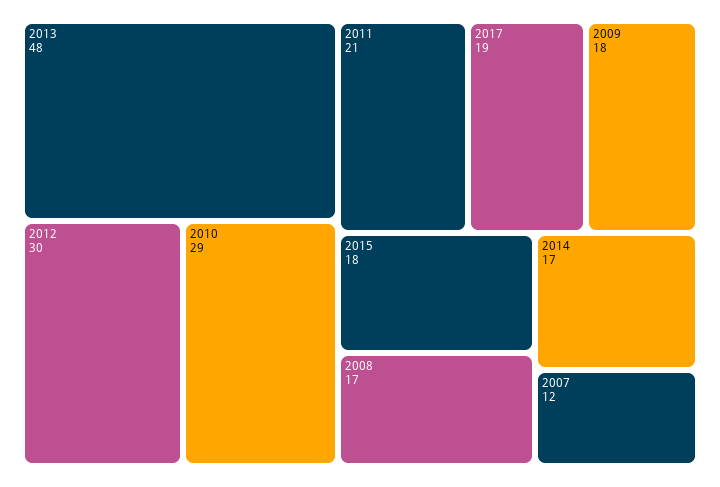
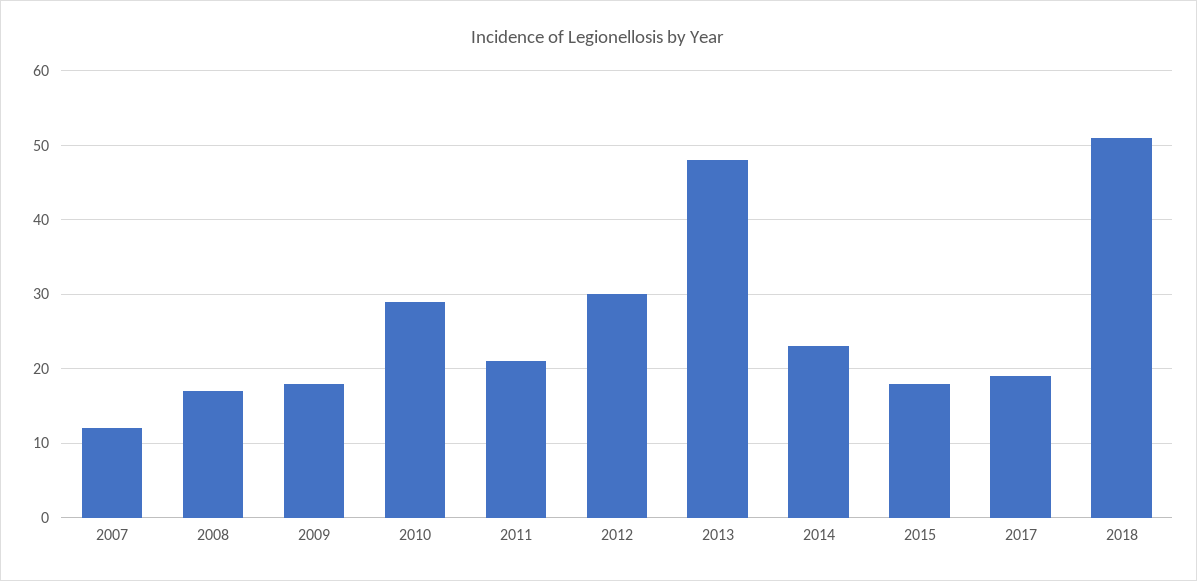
2014: 17 -> 23
2018: none -> 51

